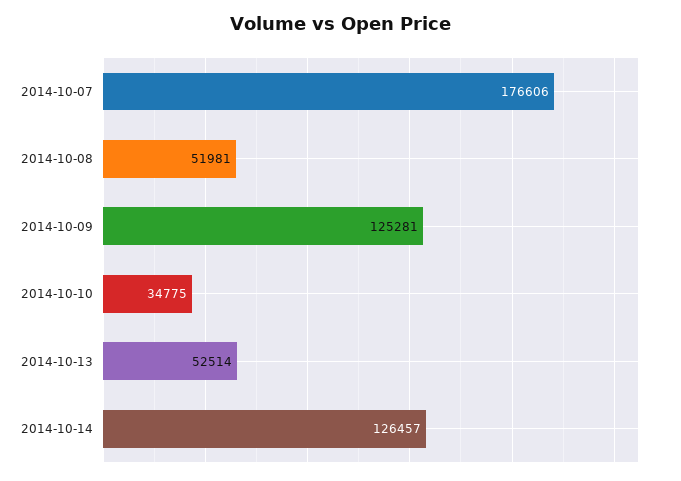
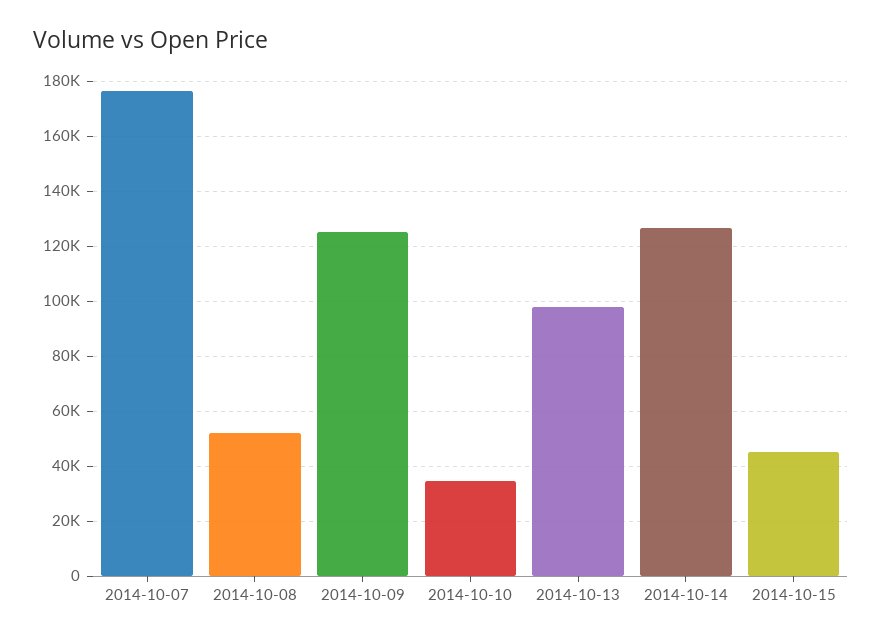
2014-10-13: 52514 -> 97500
2014-10-15: none -> 45000

